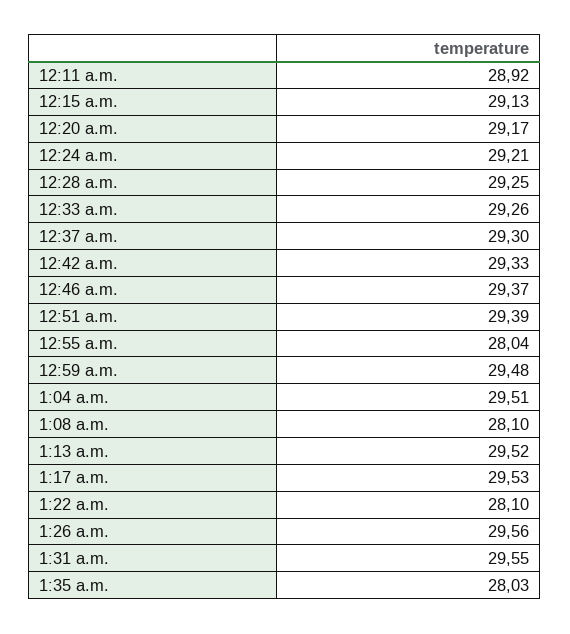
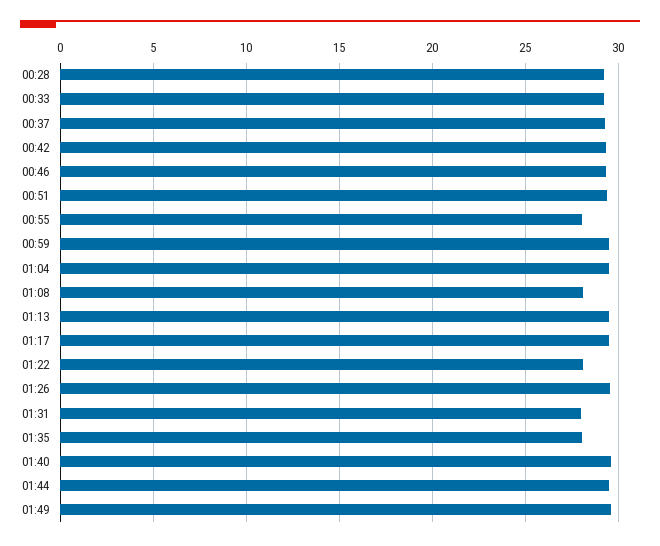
12:11 a.m.: 28.92 -> none
12:15 a.m.: 29.13 -> none
12:20 a.m.: 29.17 -> none
12:24 a.m.: 29.21 -> none
1:31 a.m.: 29.55 -> 28
01:40: none -> 29.5
01:44: none -> 29.5
01:49: none -> 29.5

